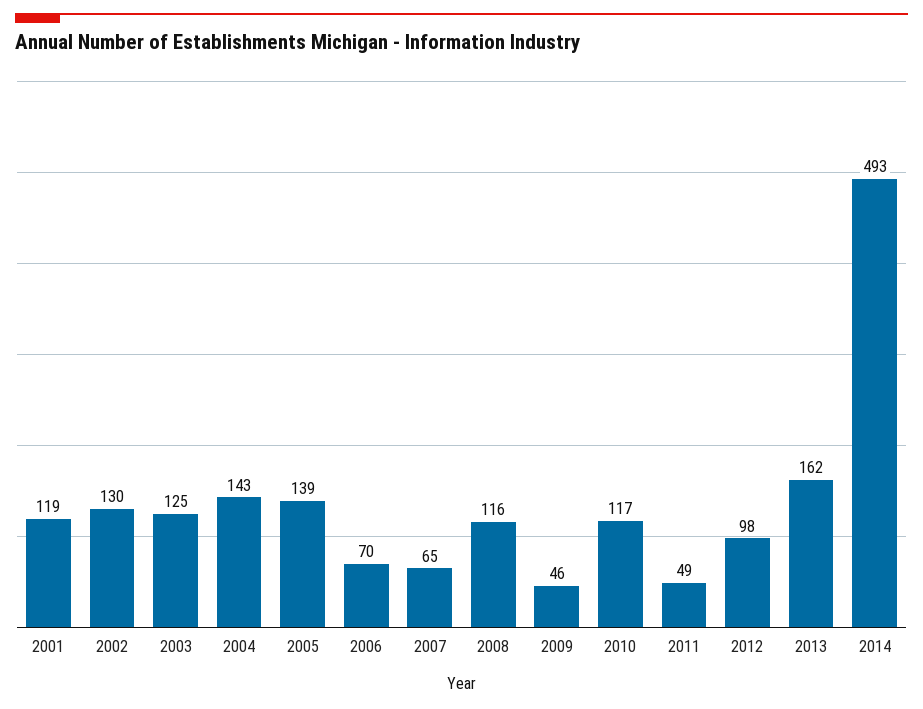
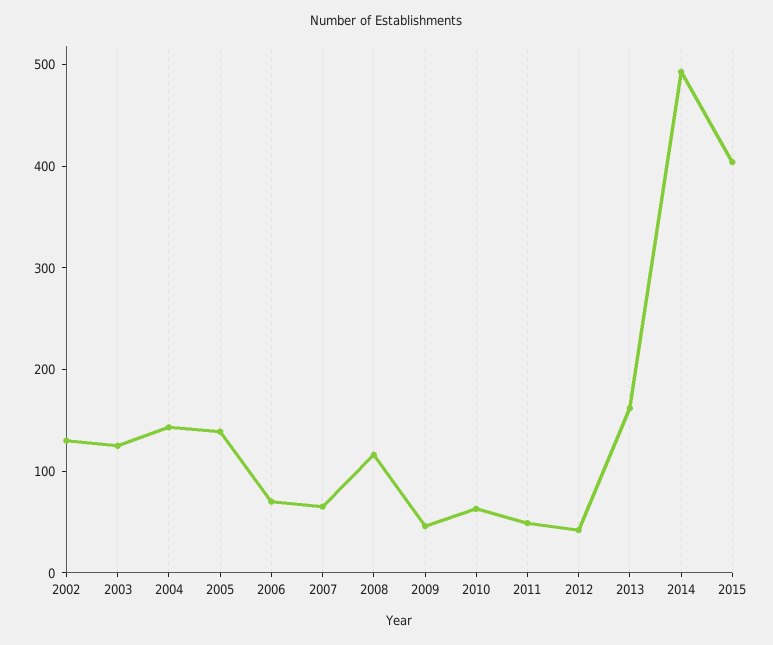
2001: 119 -> none
2010: 117 -> 60
2012: 98 -> 40
2015: none -> 400

